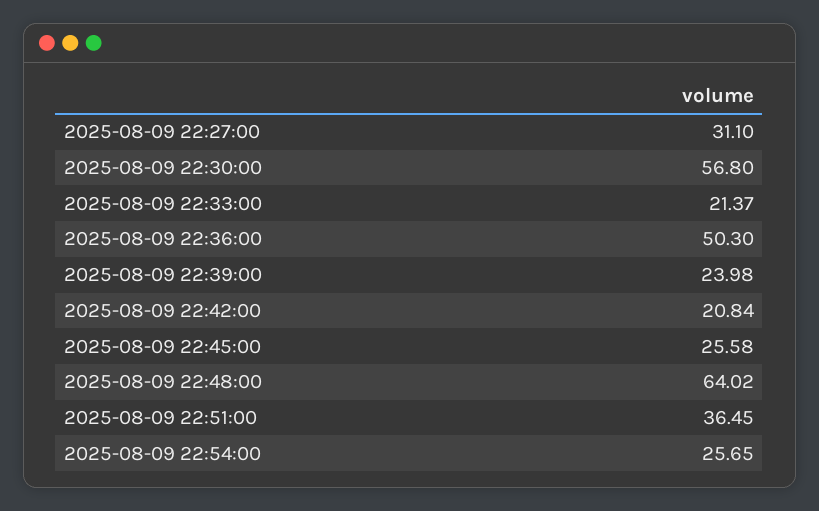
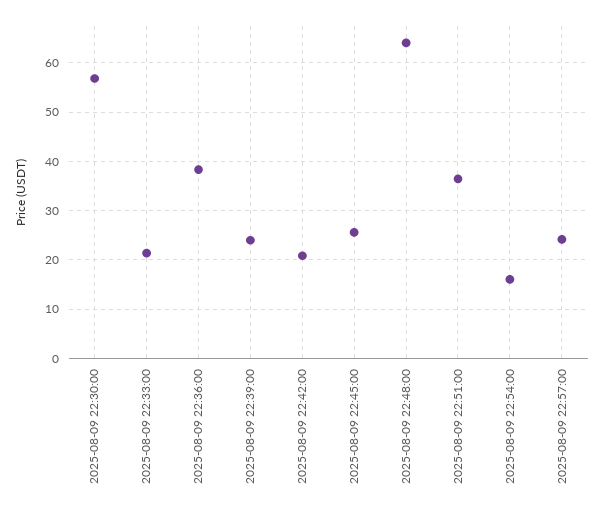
2025-08-09 22:27:00: 31.1 -> none
2025-08-09 22:36:00: 50.3 -> 38
2025-08-09 22:54:00: 25.65 -> 16
2025-08-09 22:57:00: none -> 24

